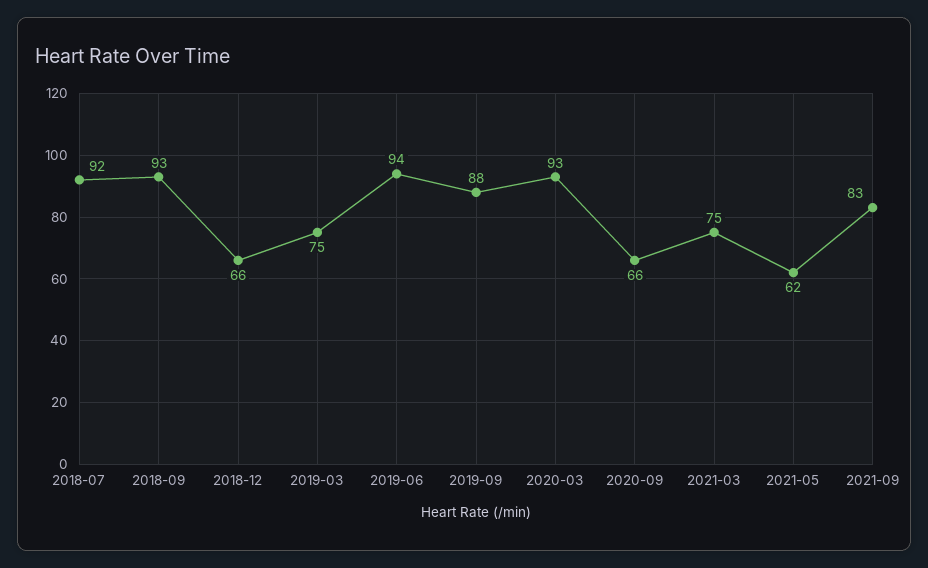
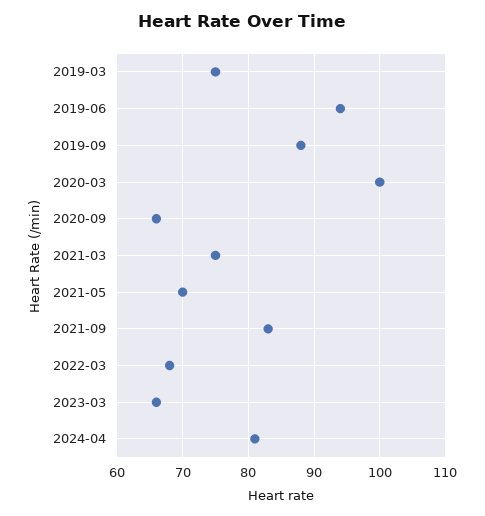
2018-07: 92 -> none
2018-09: 93 -> none
2018-12: 66 -> none
2020-03: 93 -> 100
2021-05: 62 -> 70
2022-03: none -> 68
2023-03: none -> 66
2024-04: none -> 81

